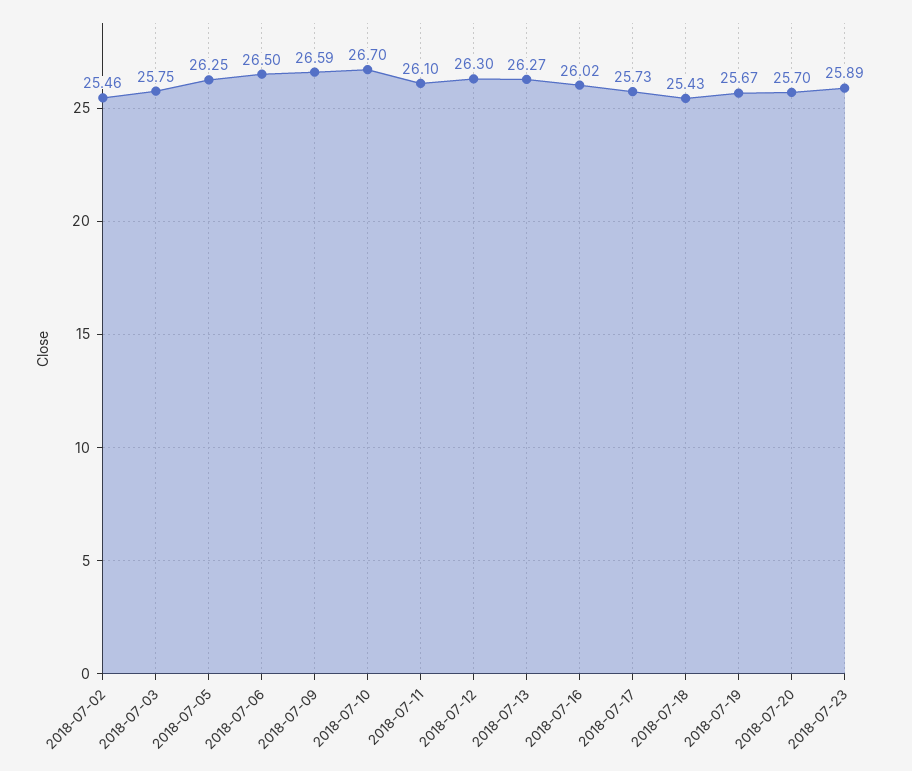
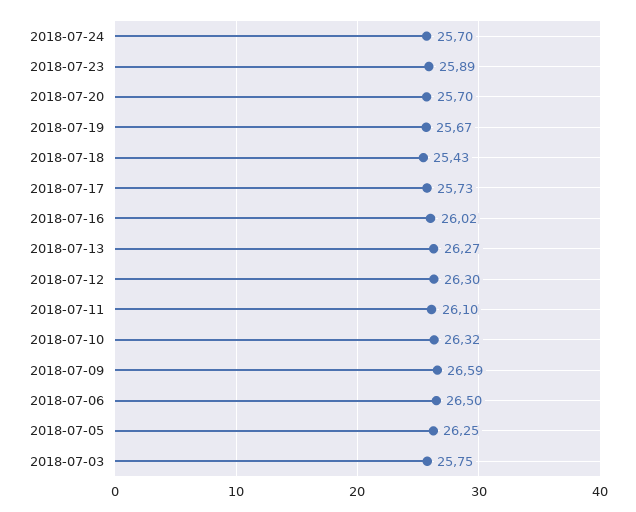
2018-07-02: 25.46 -> none
2018-07-10: 26.7 -> 26.32
2018-07-24: none -> 25.7

